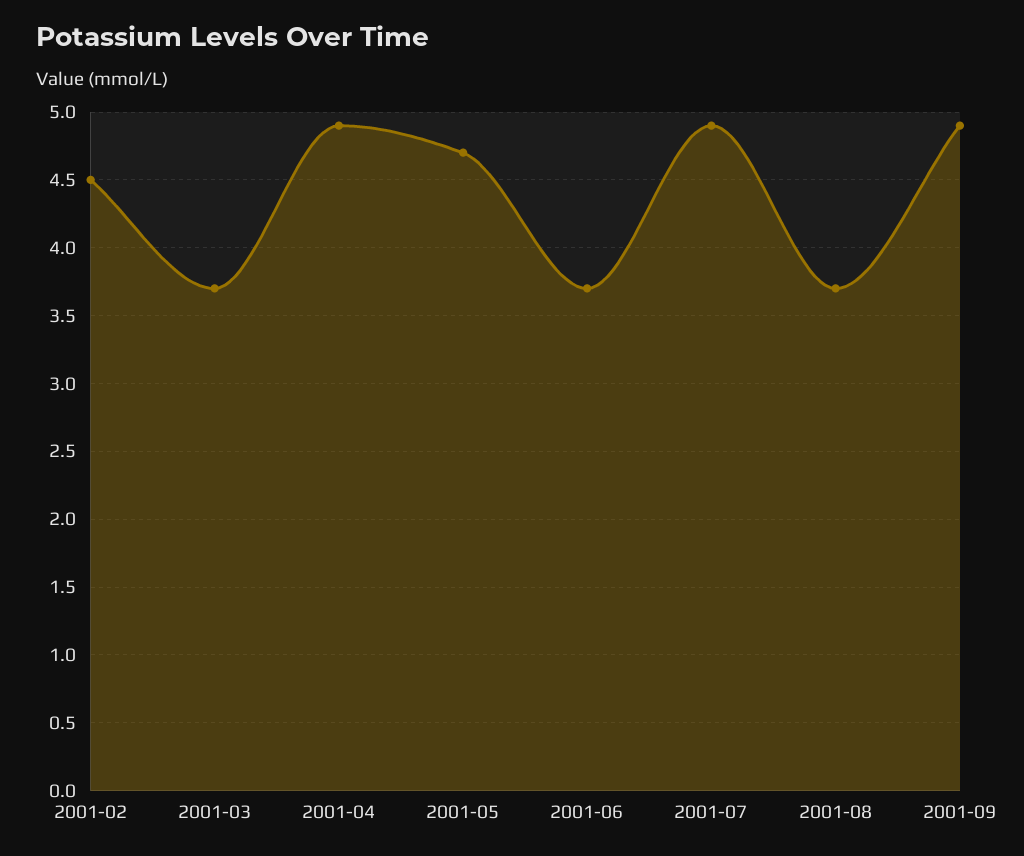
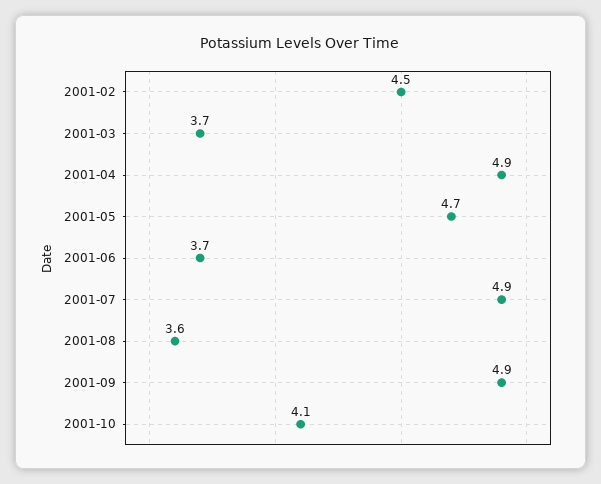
2001-08: 3.7 -> 3.6
2001-10: none -> 4.1

